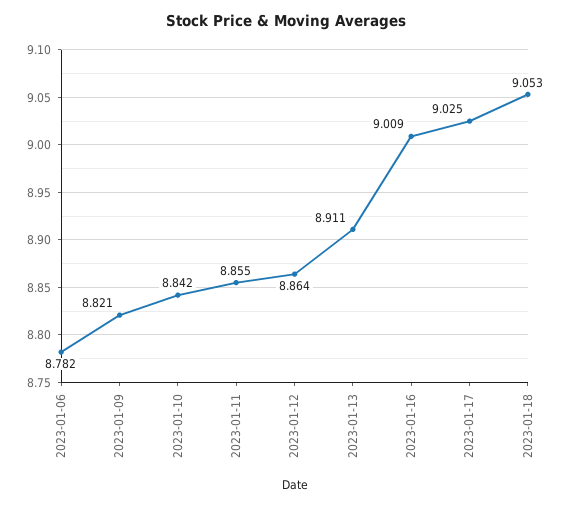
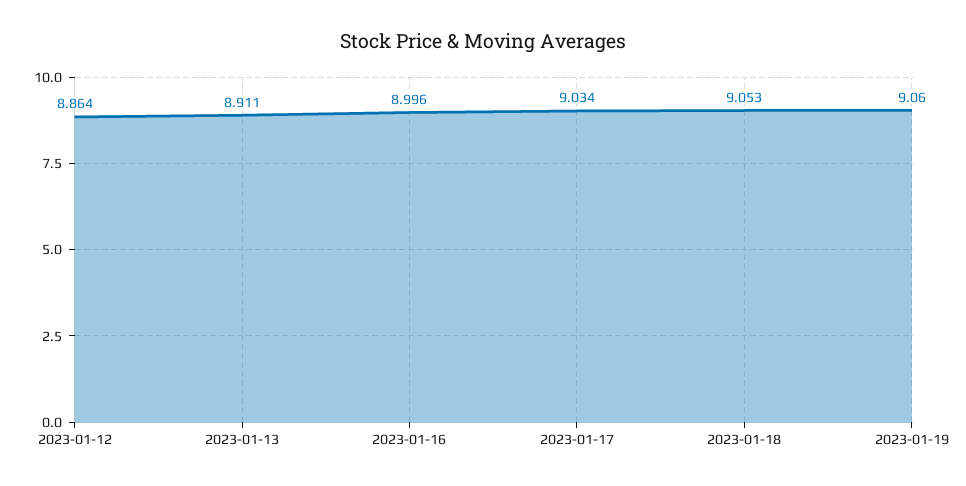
2023-01-06: 8.782 -> none
2023-01-09: 8.821 -> none
2023-01-10: 8.842 -> none
2023-01-11: 8.855 -> none
2023-01-16: 9.009 -> 8.996
2023-01-17: 9.025 -> 9.034
2023-01-19: none -> 9.06

